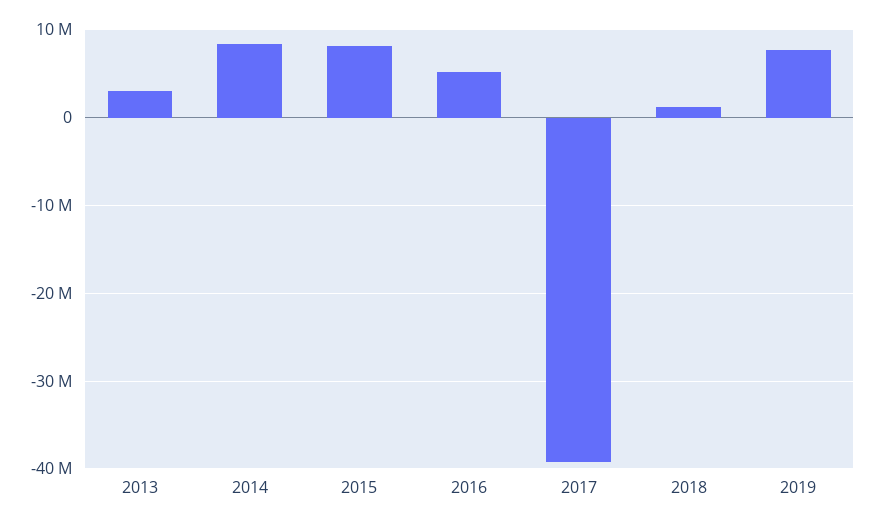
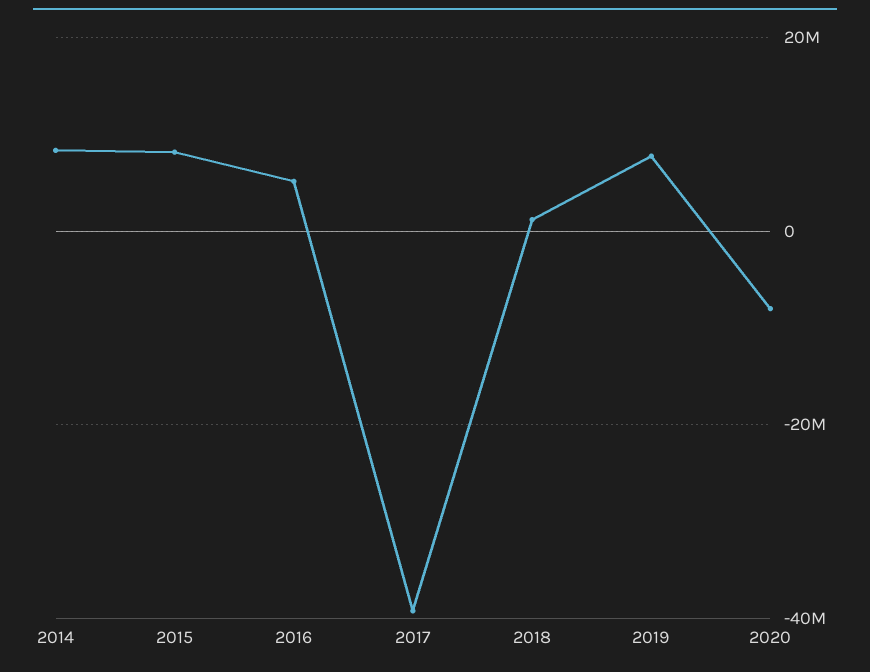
2013: 3000000 -> none
2020: none -> -8000000

